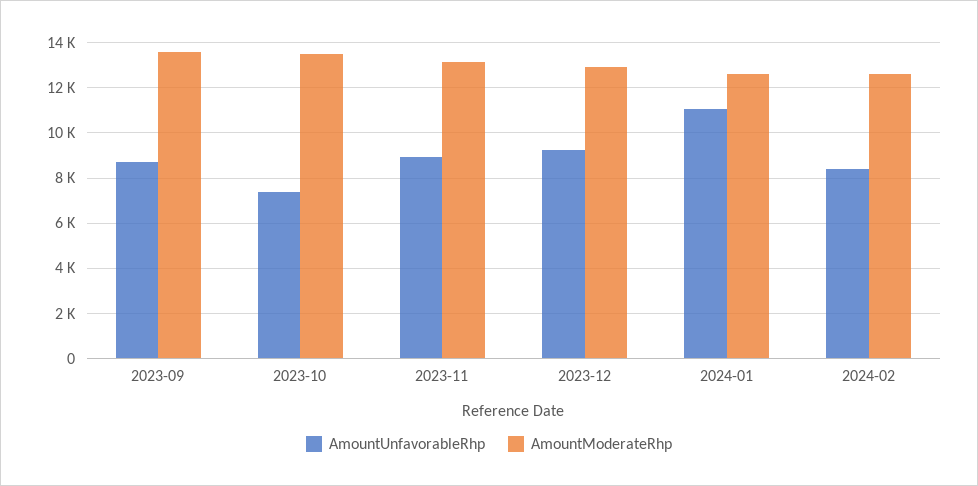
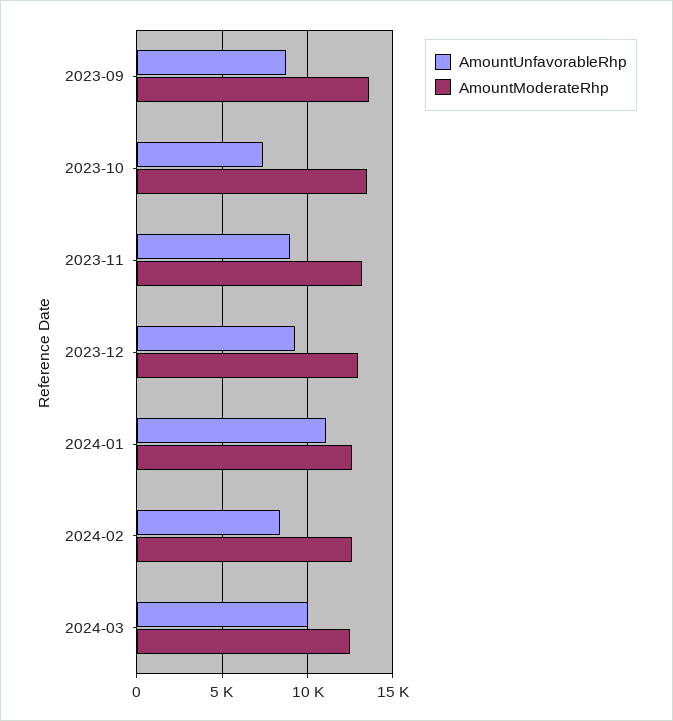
AmountUnfavorableRhp, 2024-03: none -> 10000
AmountModerateRhp, 2024-03: none -> 12500

